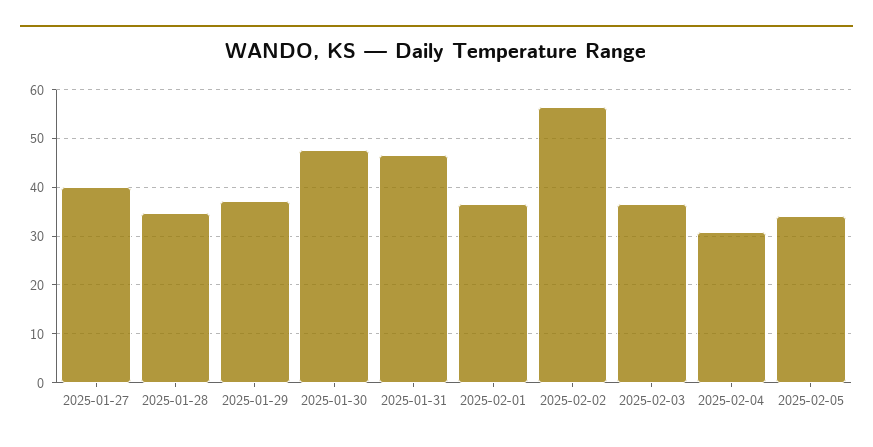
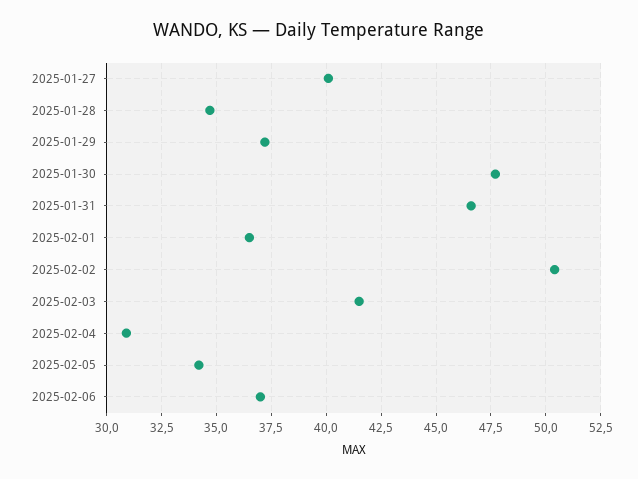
2025-02-02: 56 -> 50.5
2025-02-03: 36 -> 41.5
2025-02-06: none -> 37

